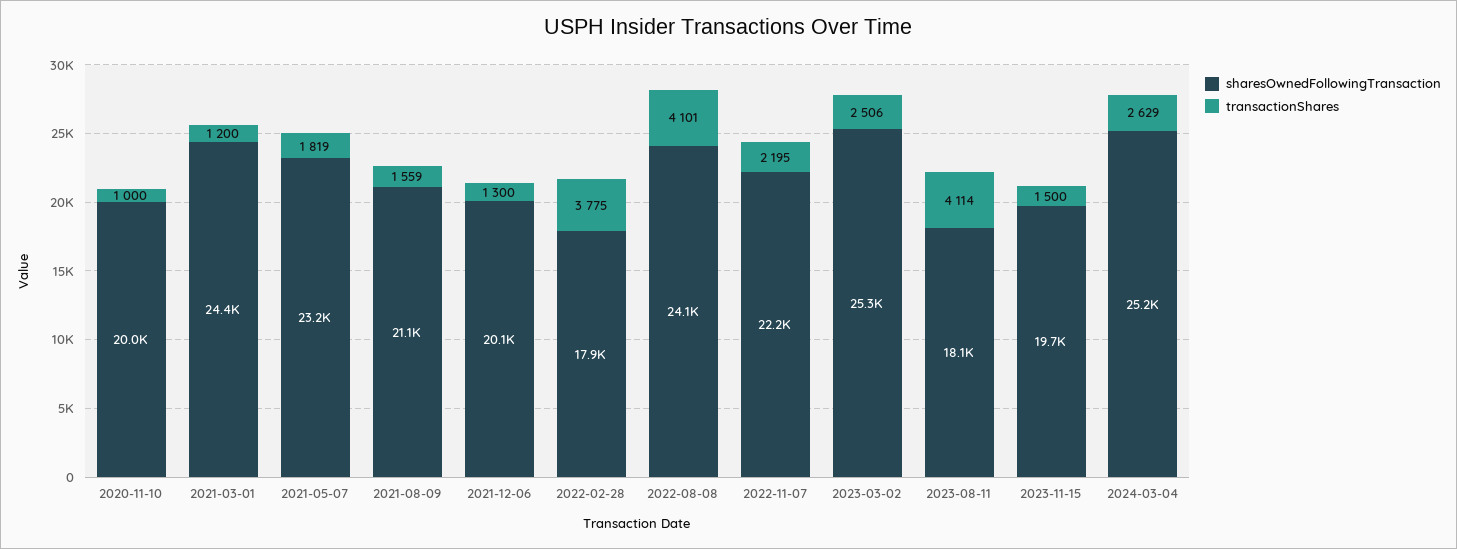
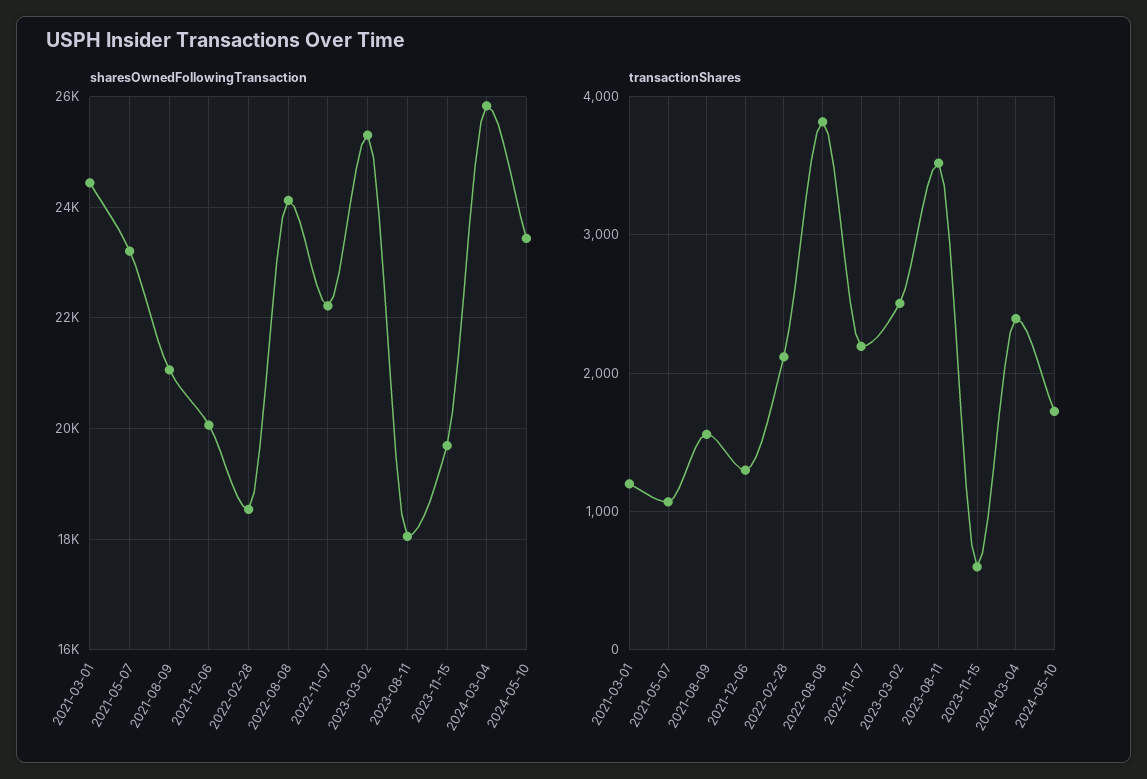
sharesOwnedFollowingTransaction, 2020-11-10: 20000 -> none
transactionShares, 2020-11-10: 1000 -> none
transactionShares, 2021-05-07: 1819 -> 1100
sharesOwnedFollowingTransaction, 2022-02-28: 17900 -> 18600
transactionShares, 2022-02-28: 3775 -> 2100
transactionShares, 2022-08-08: 4101 -> 3800
transactionShares, 2023-08-11: 4114 -> 3500
transactionShares, 2023-11-15: 1500 -> 600
sharesOwnedFollowingTransaction, 2024-03-04: 25200 -> 25800
transactionShares, 2024-03-04: 2629 -> 2400
sharesOwnedFollowingTransaction, 2024-05-10: none -> 23400
transactionShares, 2024-05-10: none -> 1700

